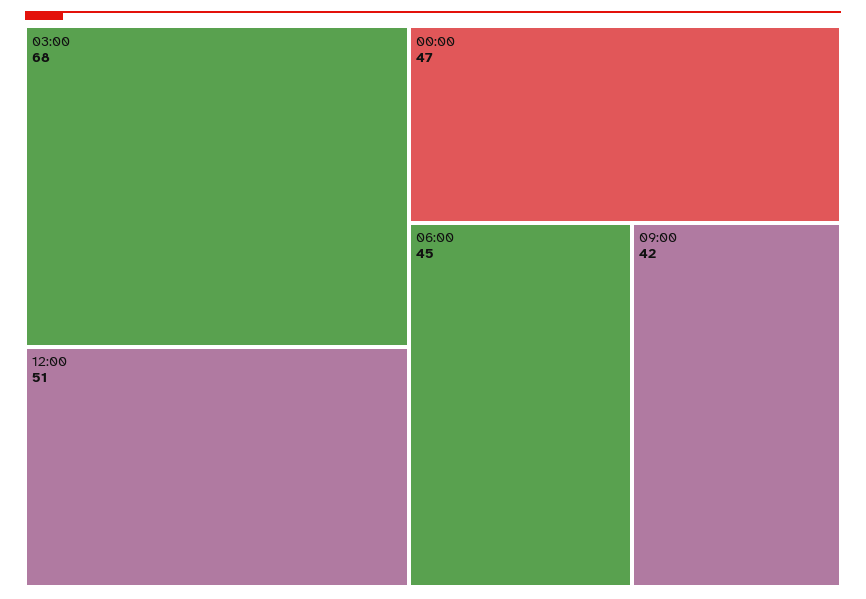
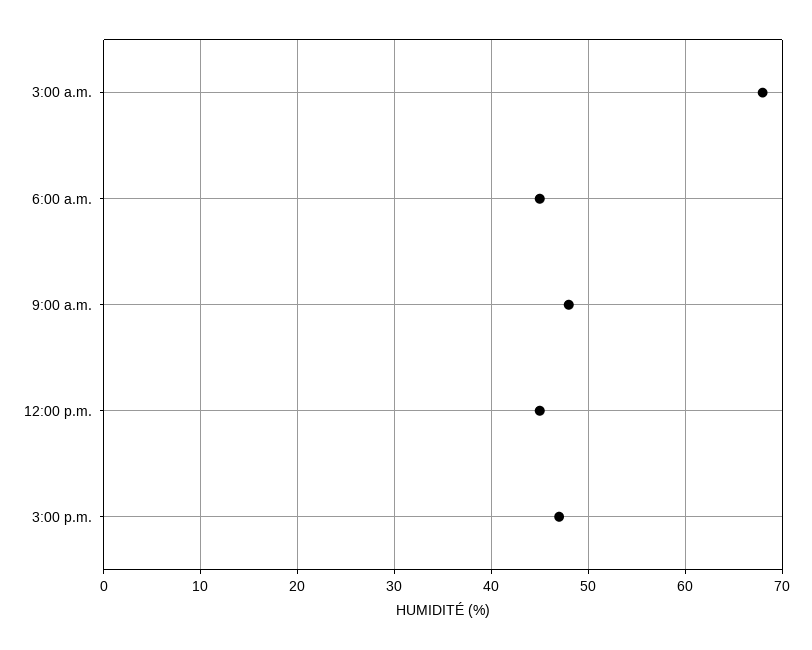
12:00: 51 -> 45
00:00: 47 -> none
09:00: 42 -> 48
3:00 p.m.: none -> 47

